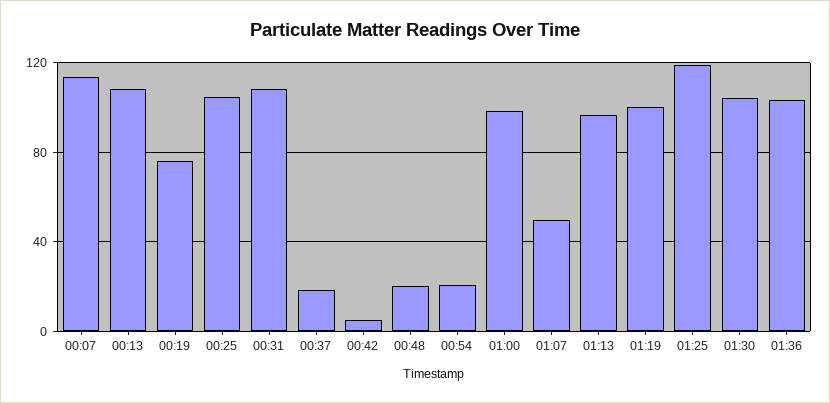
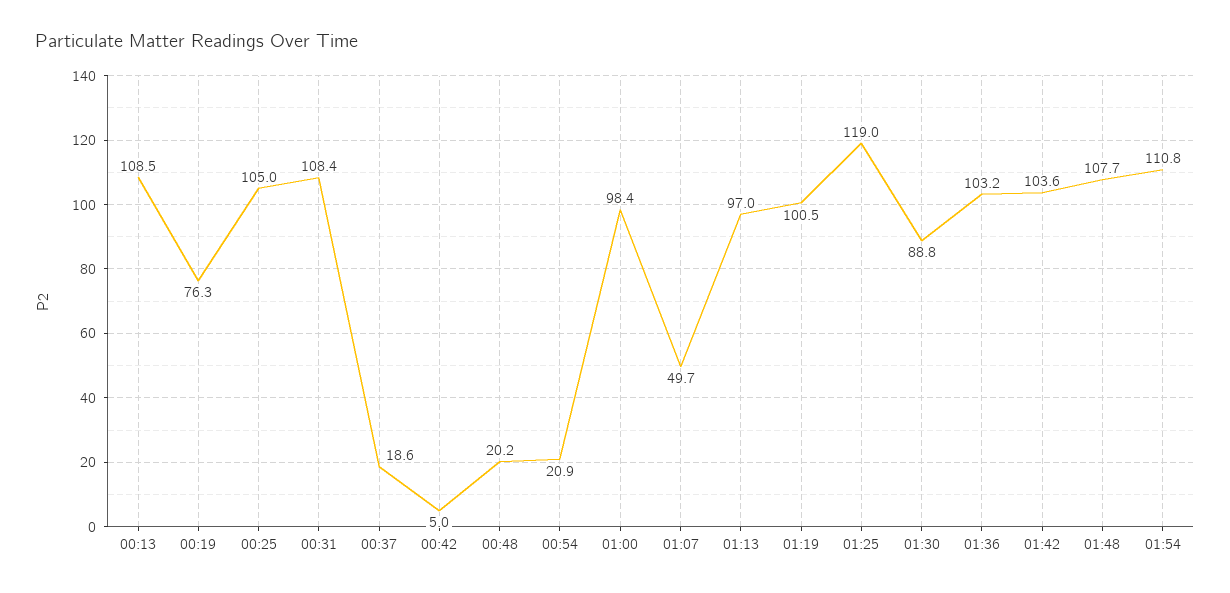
00:07: 115 -> none
01:30: 105 -> 88.8
01:42: none -> 103.6
01:48: none -> 107.7
01:54: none -> 110.8

